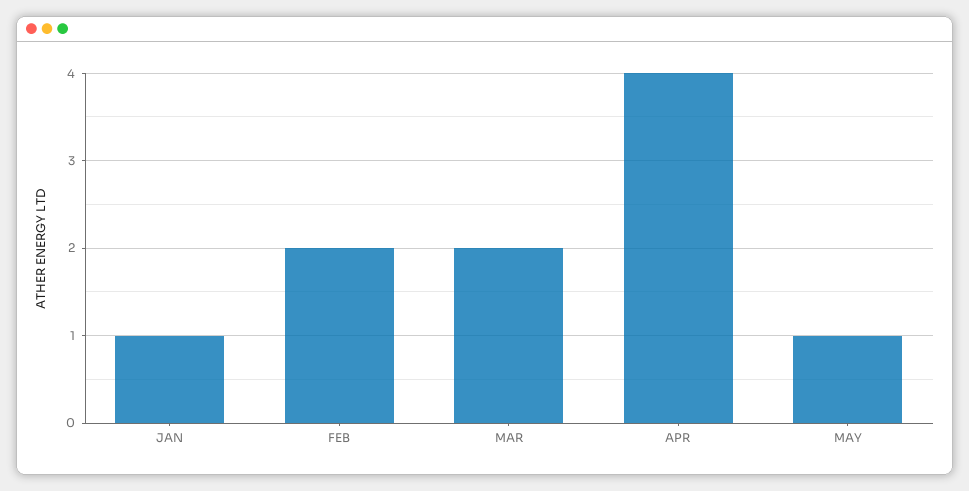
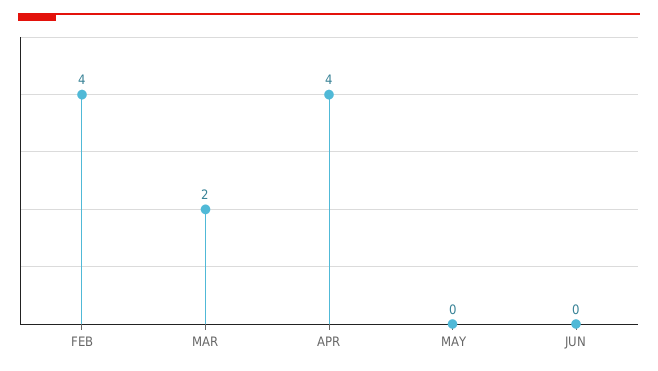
JAN: 1 -> none
FEB: 2 -> 4
MAY: 1 -> 0
JUN: none -> 0

